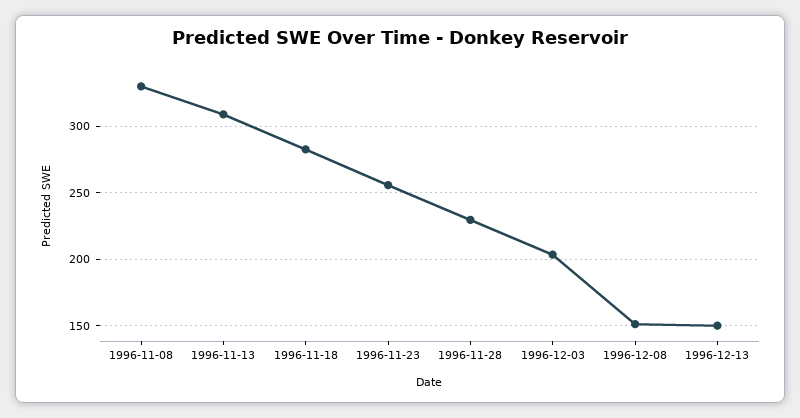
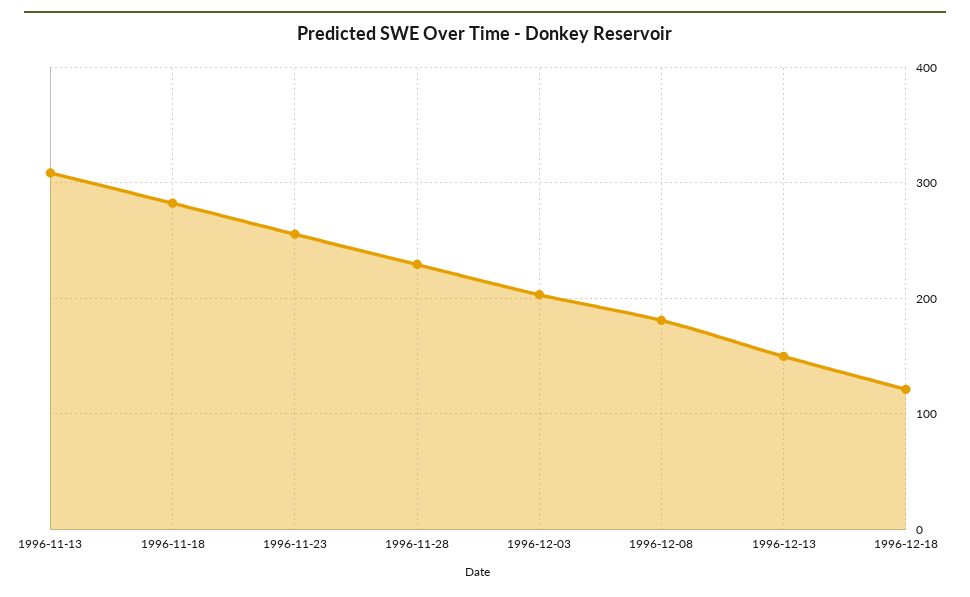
1996-11-08: 330 -> none
1996-12-08: 150 -> 180
1996-12-18: none -> 120

